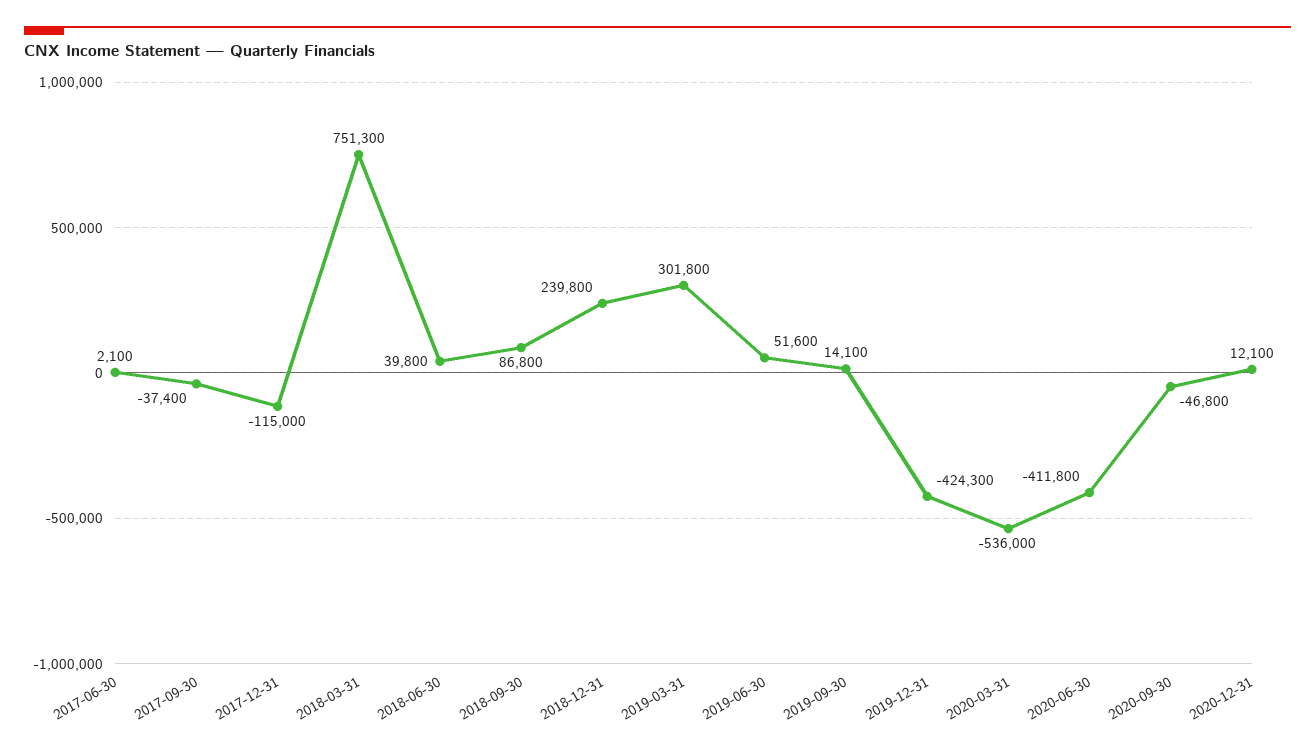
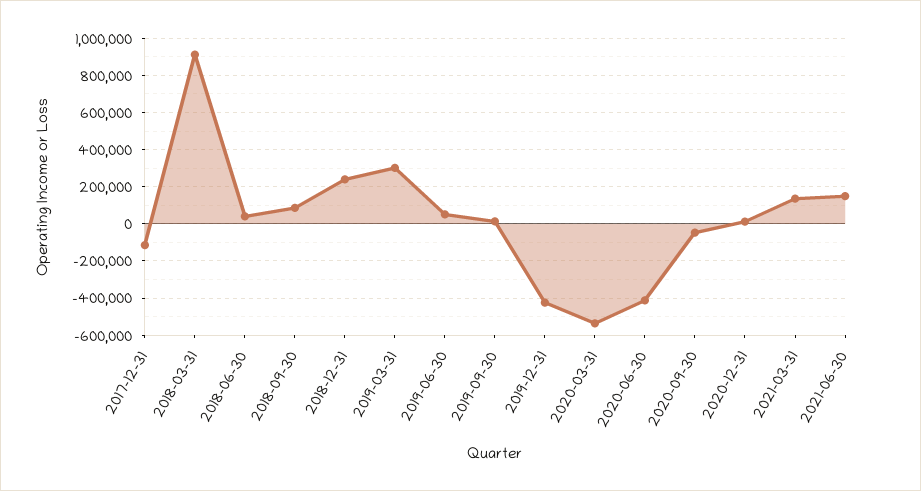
2017-06-30: 2100 -> none
2017-09-30: -37400 -> none
2018-03-31: 751300 -> 900000
2021-03-31: none -> 150000
2021-06-30: none -> 150000

